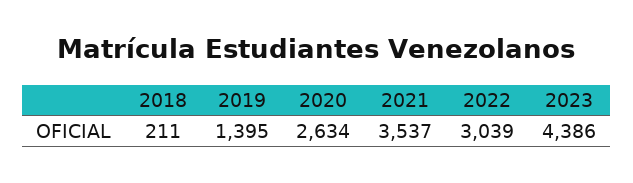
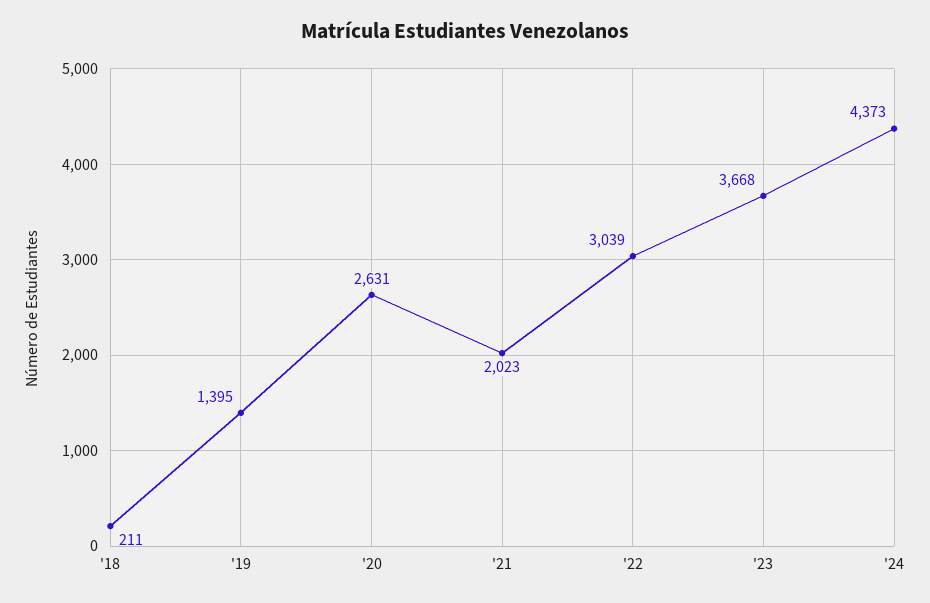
2020: 2634 -> 2631
2021: 3537 -> 2023
2023: 4386 -> 3668
'24: none -> 4373

